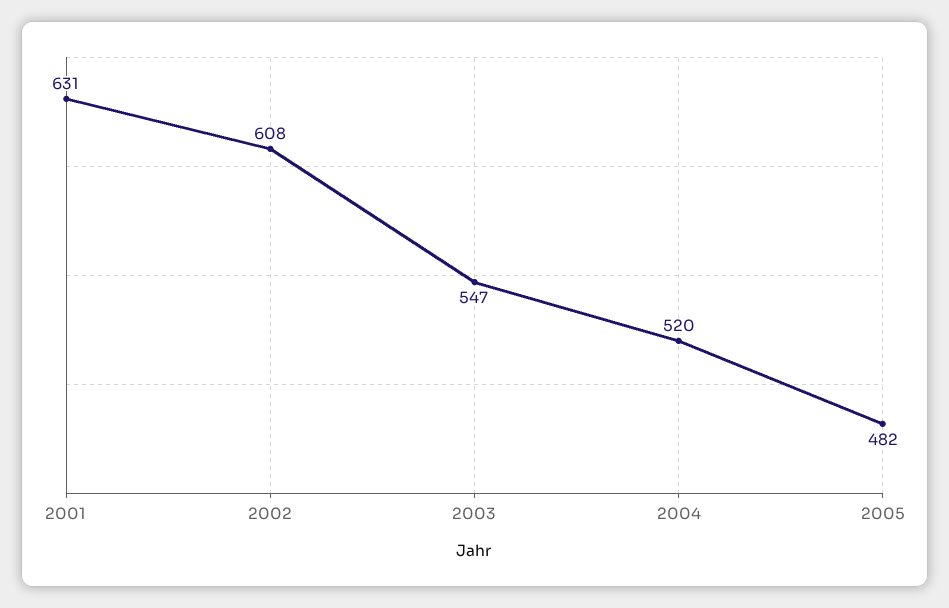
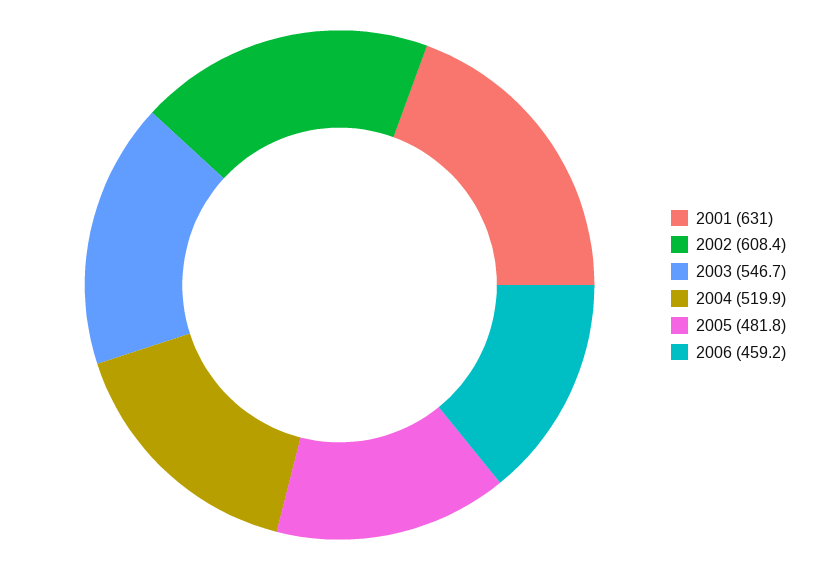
2006: none -> 459.2

